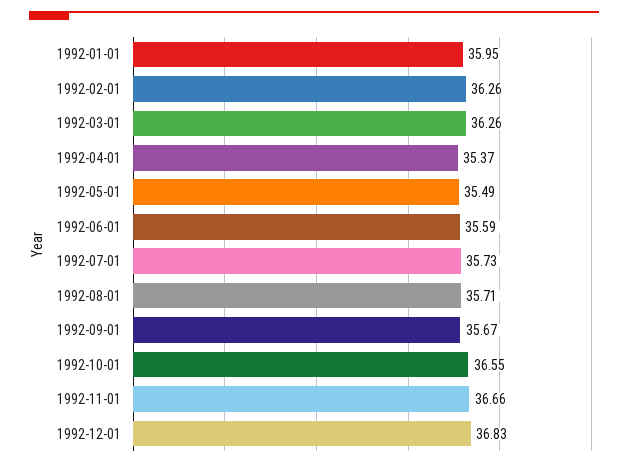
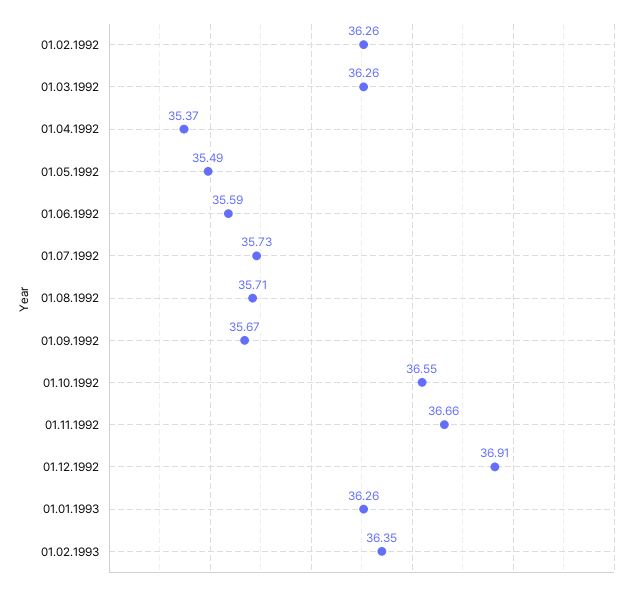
1992-01-01: 35.95 -> none
1992-12-01: 36.83 -> 36.91
01.01.1993: none -> 36.26
01.02.1993: none -> 36.35

